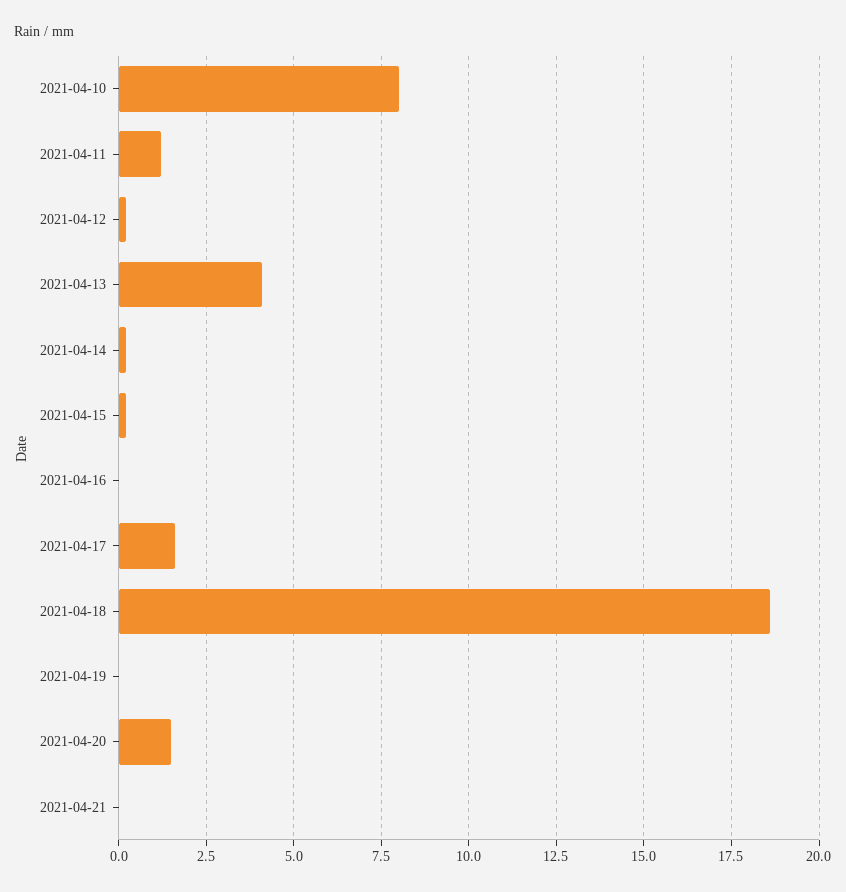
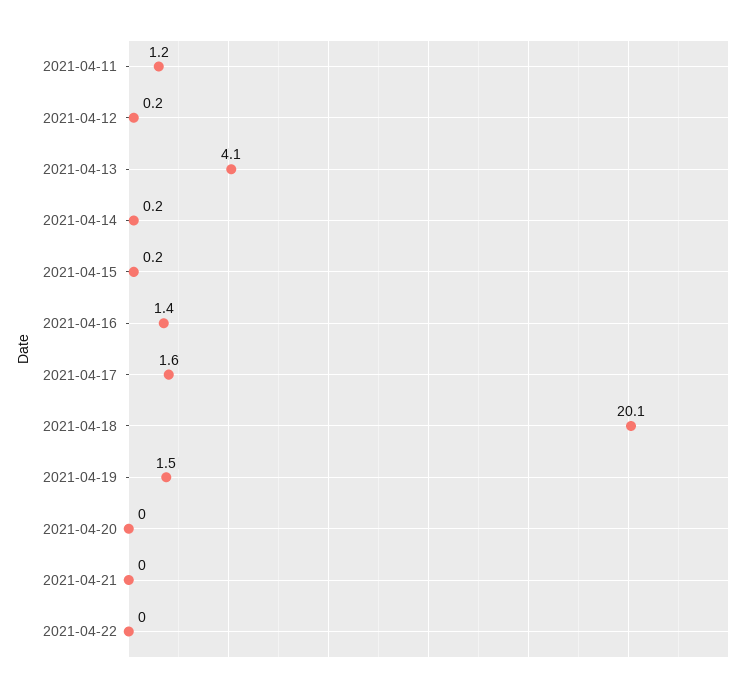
2021-04-10: 8 -> none
2021-04-16: 0 -> 1.4
2021-04-18: 18.5 -> 20.1
2021-04-19: 0 -> 1.5
2021-04-20: 1.5 -> 0
2021-04-22: none -> 0

